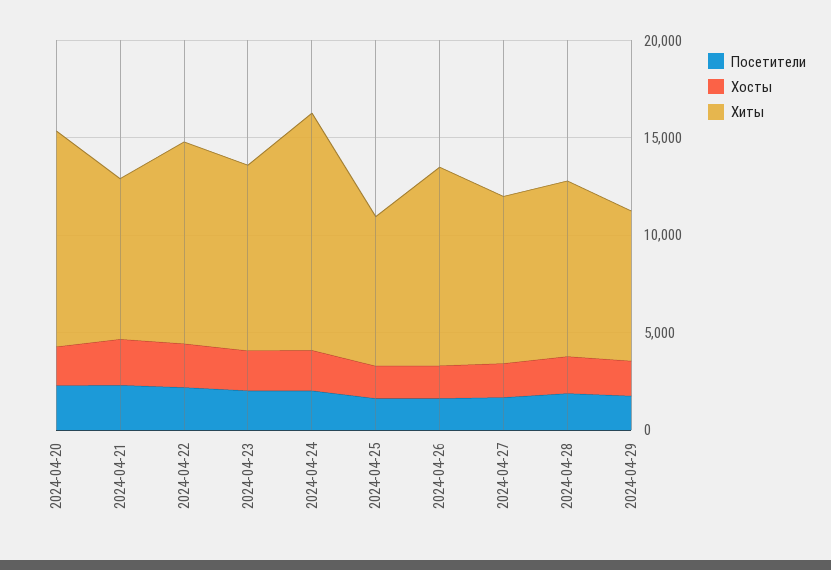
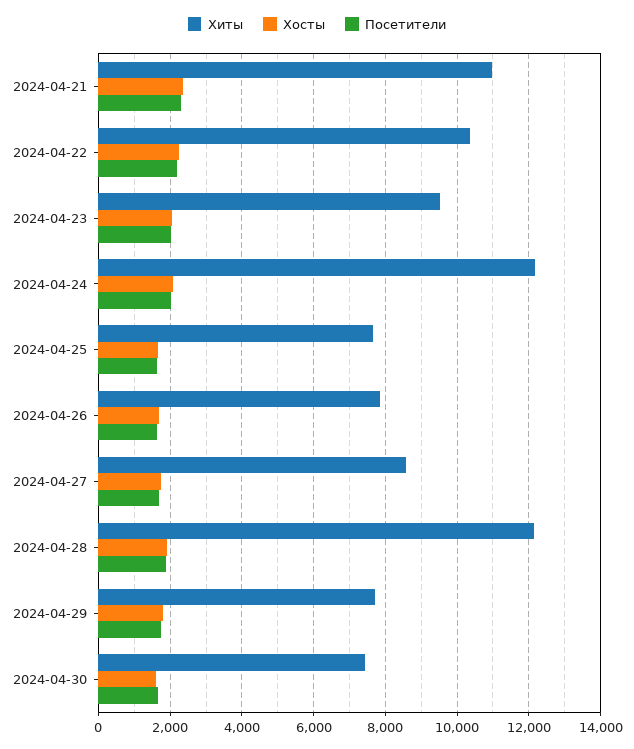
Посетители, 2024-04-20: 2000 -> none
Хосты, 2024-04-20: 2000 -> none
Хиты, 2024-04-20: 11000 -> none
Хиты, 2024-04-21: 8000 -> 11000
Хиты, 2024-04-26: 10000 -> 7800
Хиты, 2024-04-28: 9000 -> 12200
Хиты, 2024-04-30: none -> 7400
Хосты, 2024-04-30: none -> 1600
Посетители, 2024-04-30: none -> 1600

